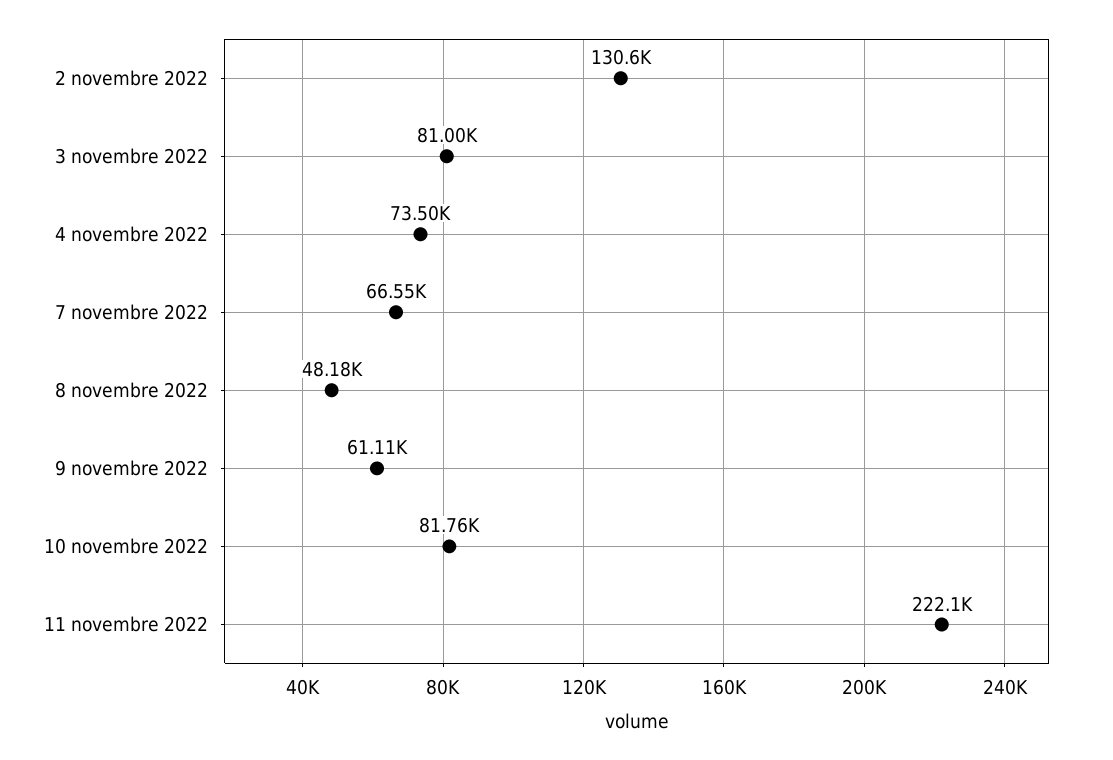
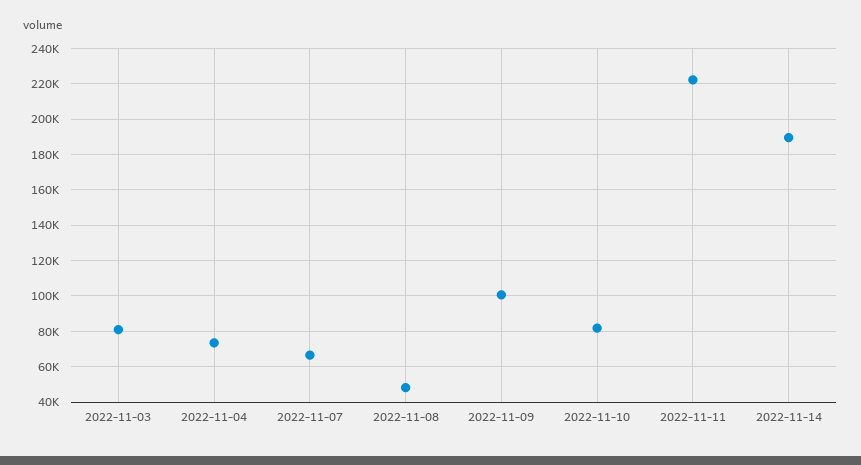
2 novembre 2022: 130600 -> none
9 novembre 2022: 61110 -> 100000
2022-11-14: none -> 190000

